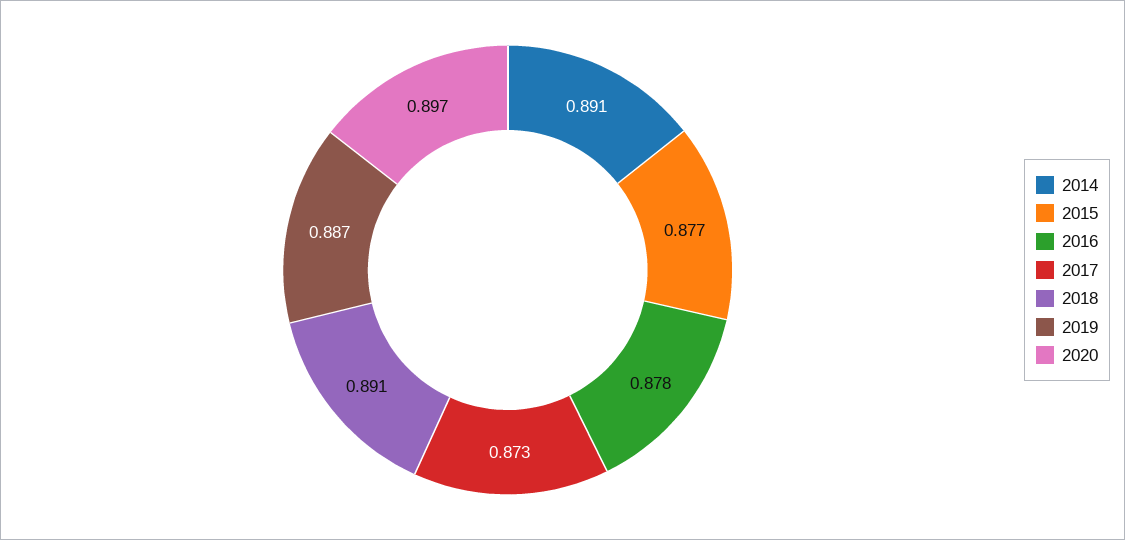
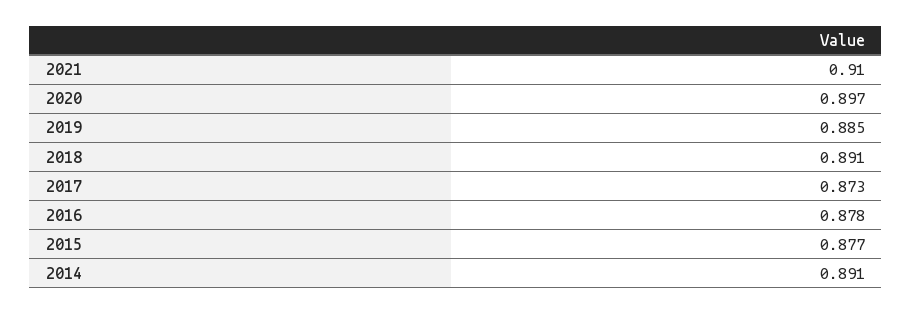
2019: 0.887 -> 0.885
2021: none -> 0.91

